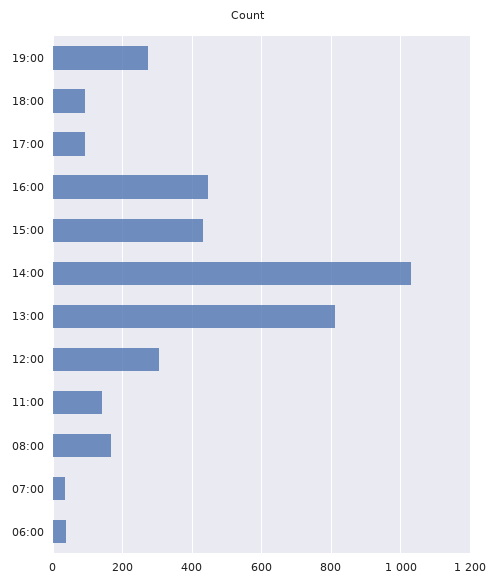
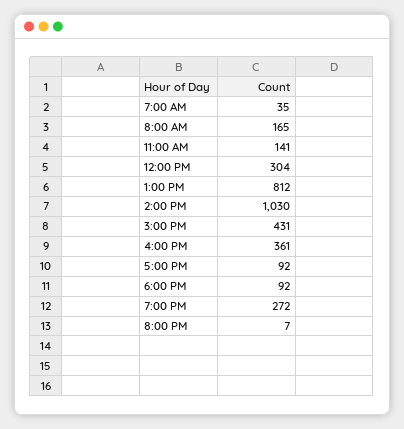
16:00: 440 -> 361
06:00: 40 -> none
8:00 PM: none -> 7

